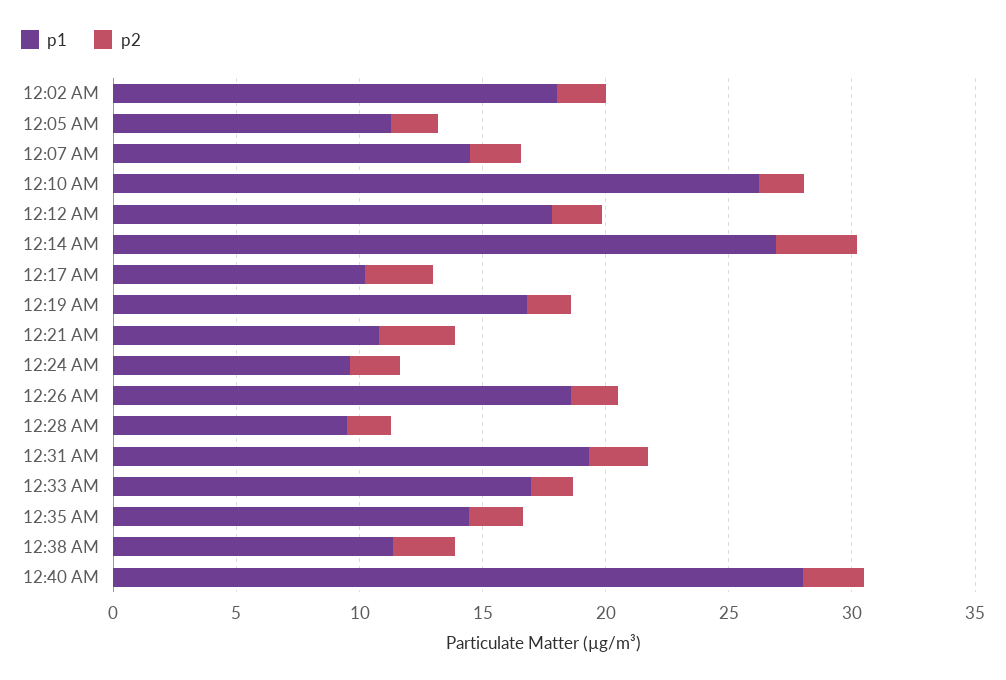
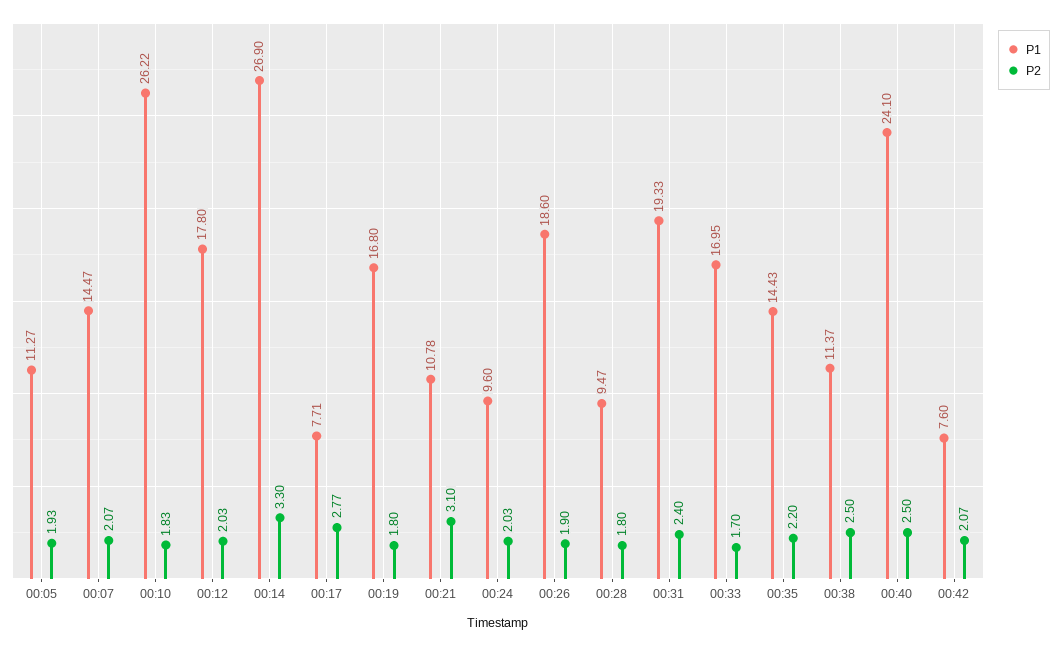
p1, 12:02 AM: 18 -> none
p2, 12:02 AM: 2 -> none
p1, 12:17 AM: 10 -> 7.71
p1, 12:40 AM: 28 -> 24.1
p1, 00:42: none -> 7.6
p2, 00:42: none -> 2.07

